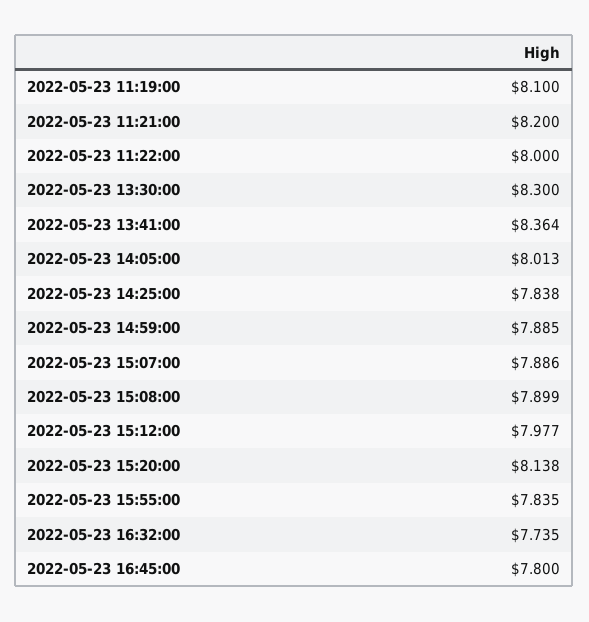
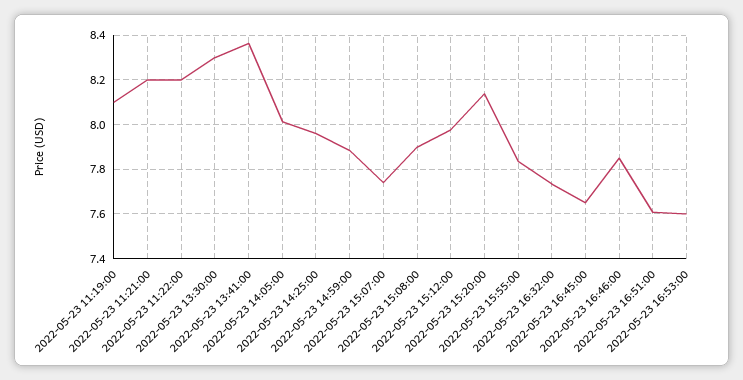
2022-05-23 11:22:00: 8 -> 8.2
2022-05-23 14:25:00: 7.838 -> 7.95
2022-05-23 15:07:00: 7.886 -> 7.75
2022-05-23 16:45:00: 7.8 -> 7.65
2022-05-23 16:46:00: none -> 7.85
2022-05-23 16:51:00: none -> 7.6
2022-05-23 16:53:00: none -> 7.6

